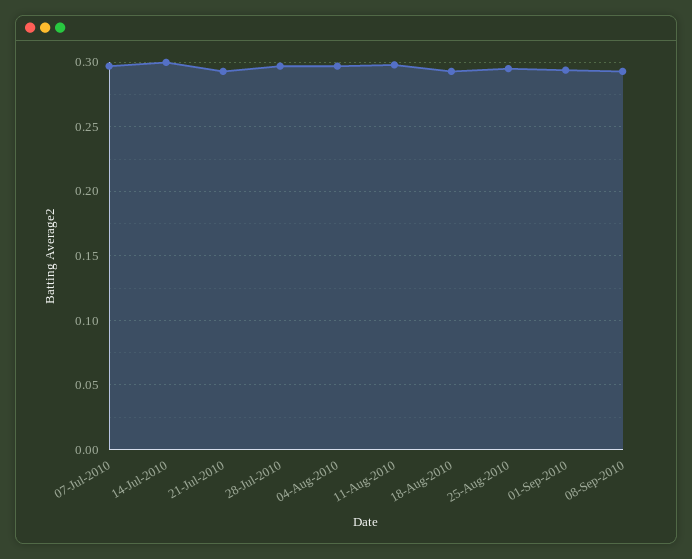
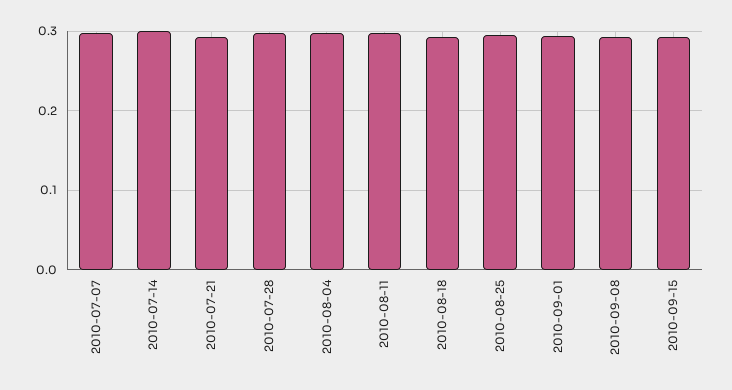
2010-09-15: none -> 0.29

